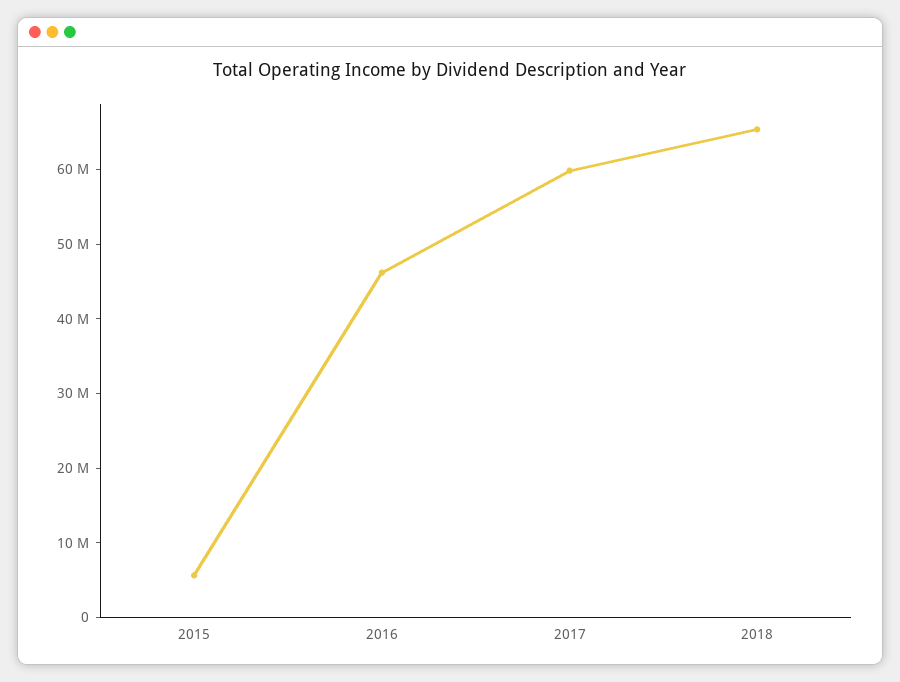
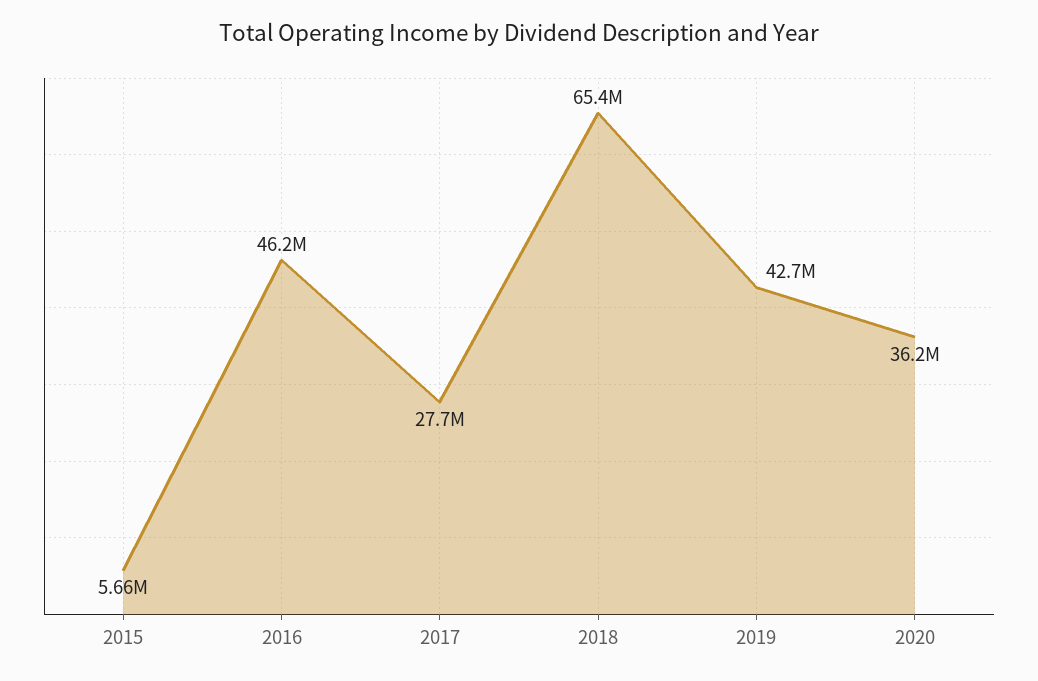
2017: 60000000 -> 27700000
2019: none -> 42700000
2020: none -> 36200000

